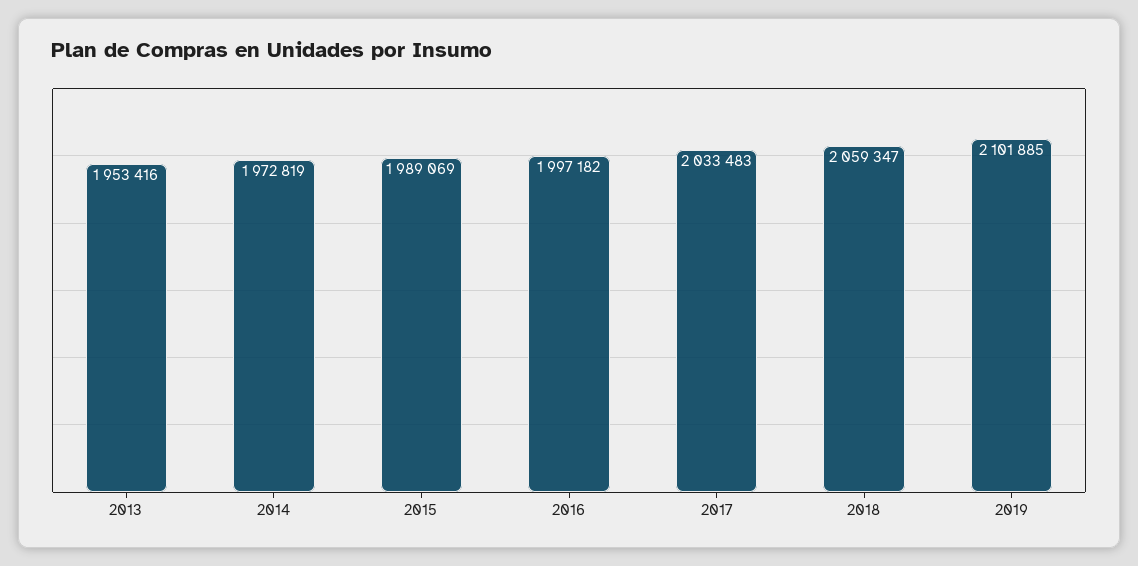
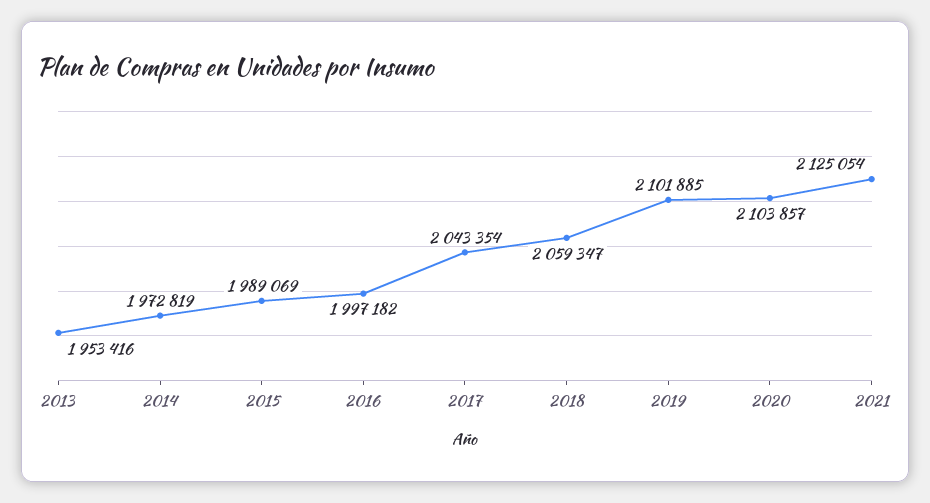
2017: 2033483 -> 2043354
2020: none -> 2103857
2021: none -> 2125054

